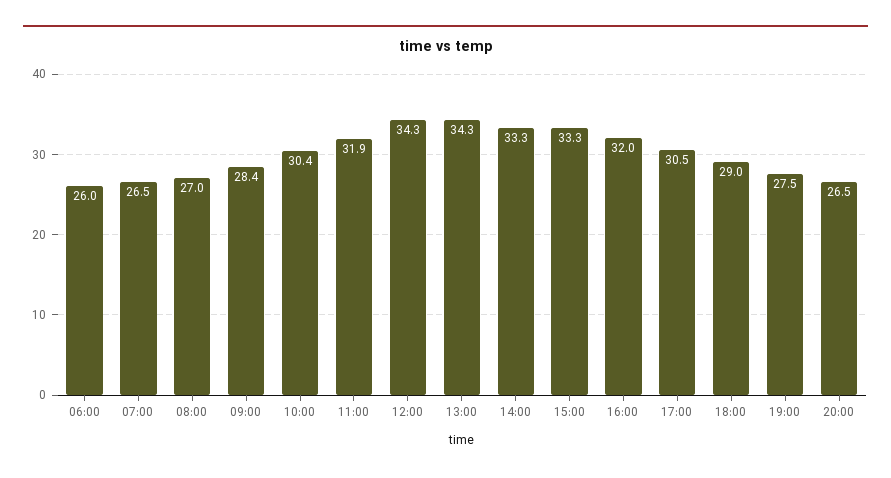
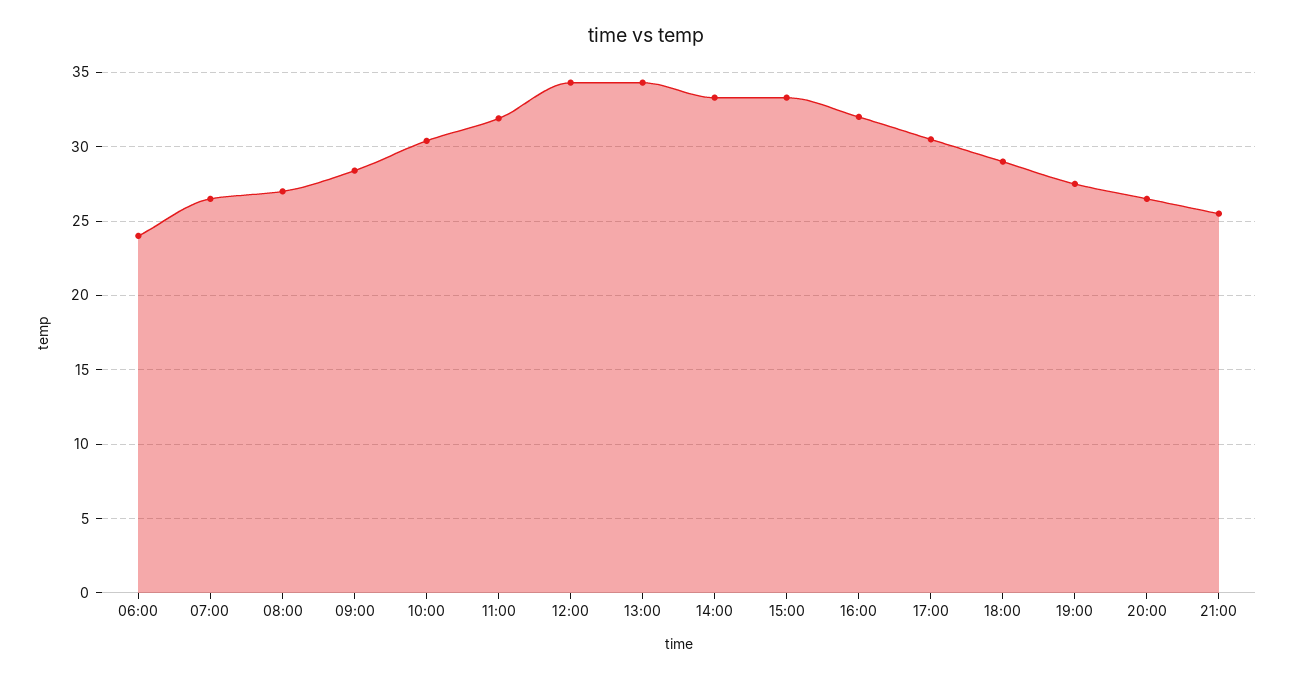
06:00: 26 -> 24
21:00: none -> 25.5

